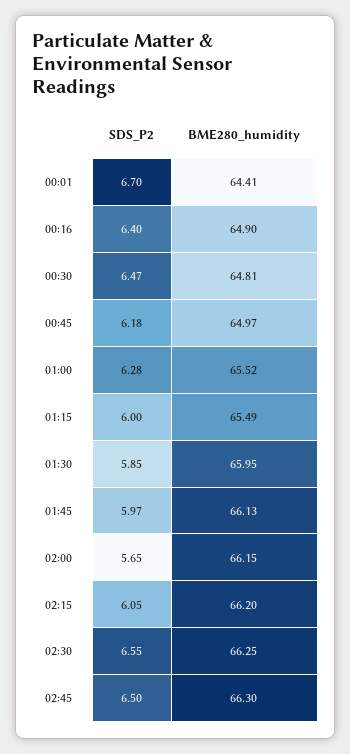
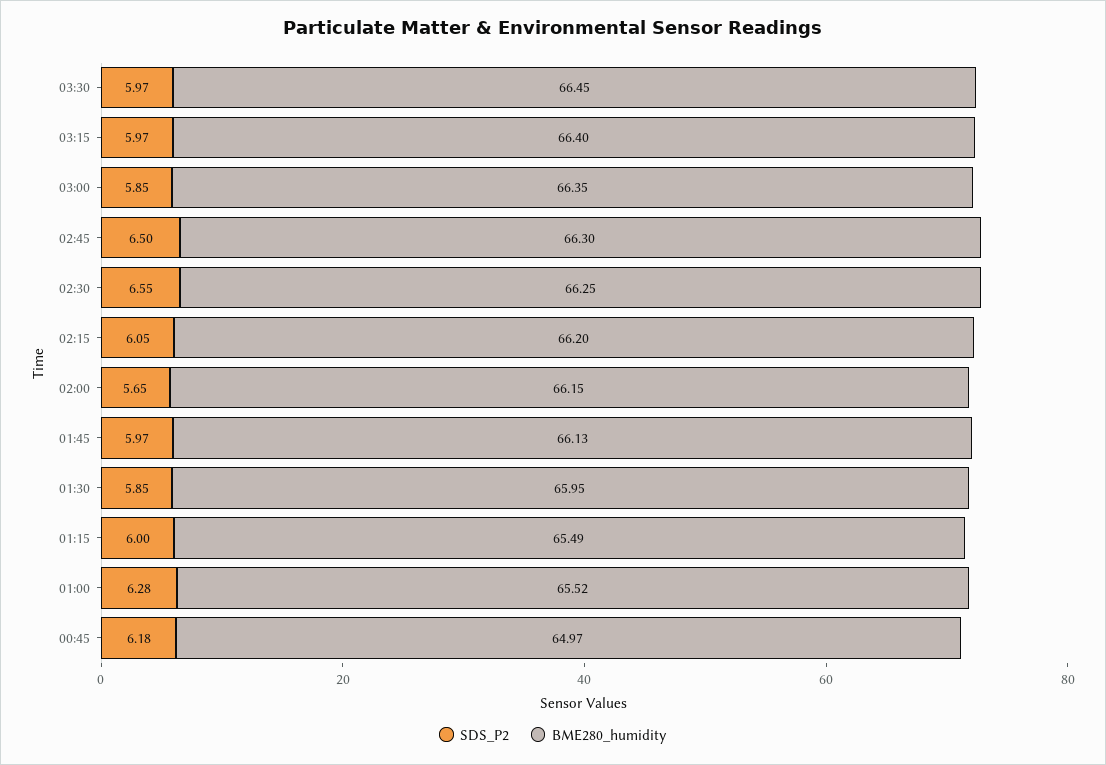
SDS_P2, 00:01: 6.7 -> none
BME280_humidity, 00:01: 64.41 -> none
SDS_P2, 00:16: 6.4 -> none
BME280_humidity, 00:16: 64.9 -> none
SDS_P2, 00:30: 6.47 -> none
BME280_humidity, 00:30: 64.81 -> none
SDS_P2, 03:30: none -> 5.97
BME280_humidity, 03:30: none -> 66.45
SDS_P2, 03:15: none -> 5.97
BME280_humidity, 03:15: none -> 66.4
SDS_P2, 03:00: none -> 5.85
BME280_humidity, 03:00: none -> 66.35

